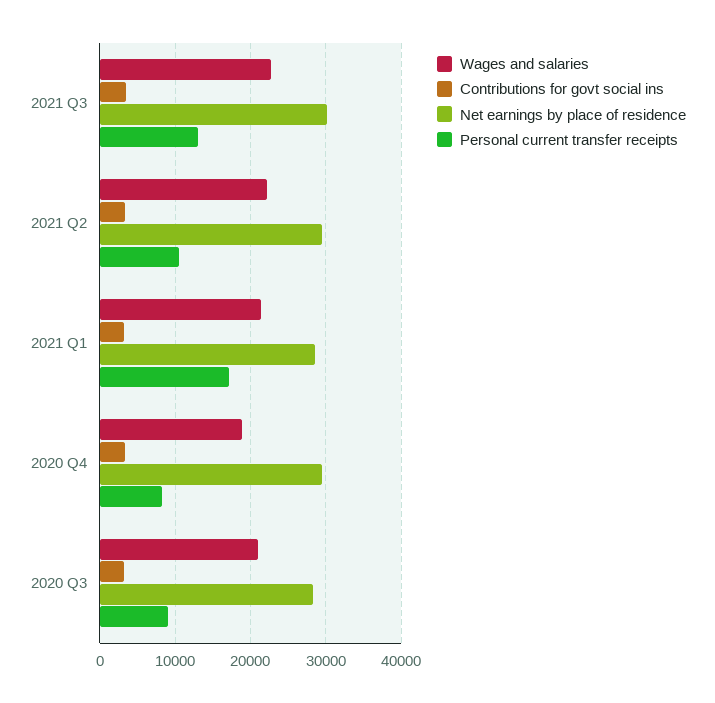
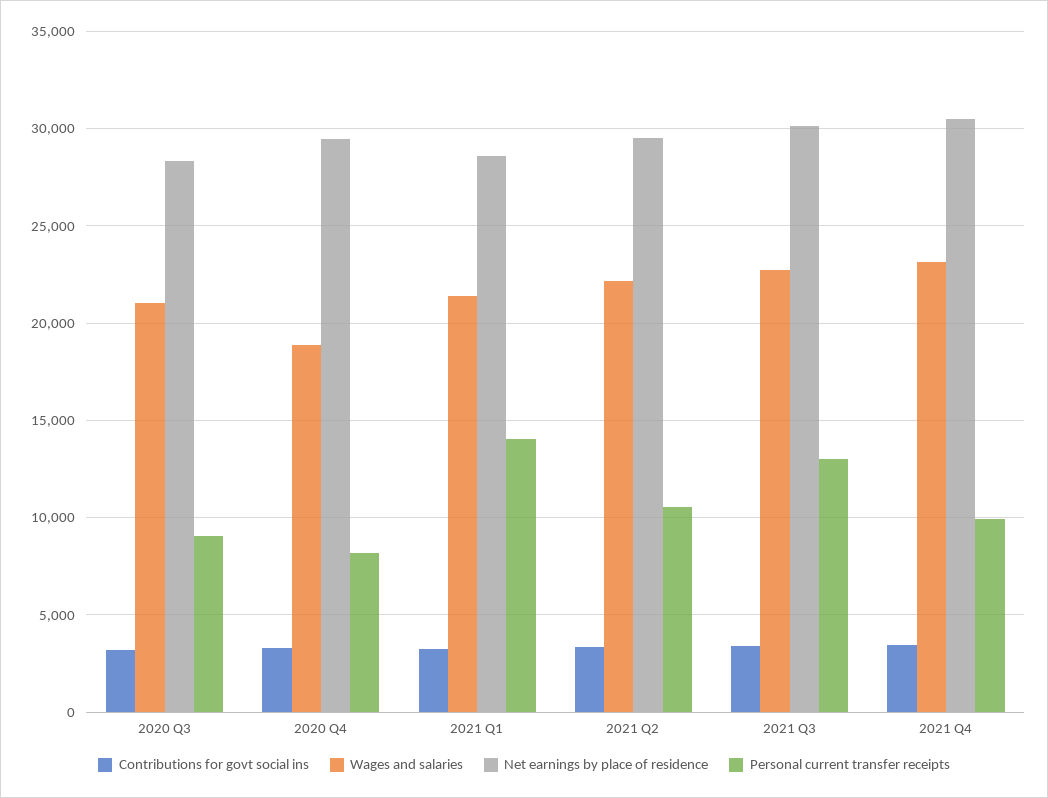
Personal current transfer receipts, 2021 Q1: 17000 -> 14000
Contributions for govt social ins, 2021 Q4: none -> 3500
Wages and salaries, 2021 Q4: none -> 23000
Net earnings by place of residence, 2021 Q4: none -> 30500
Personal current transfer receipts, 2021 Q4: none -> 10000

